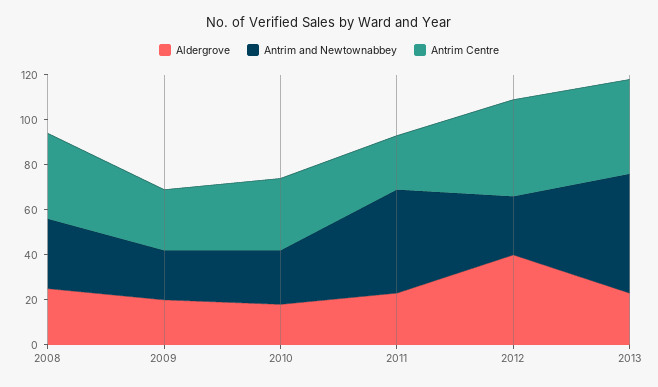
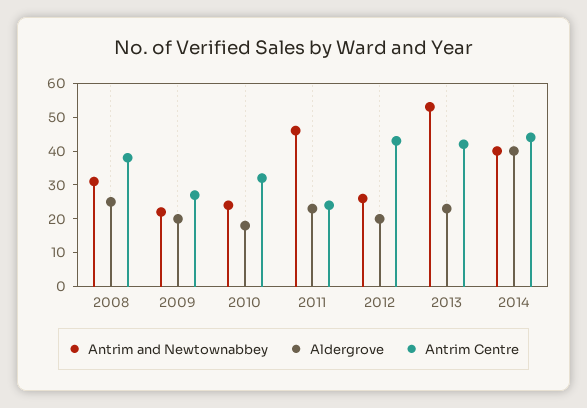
Aldergrove, 2012: 40 -> 20
Antrim and Newtownabbey, 2014: none -> 40
Aldergrove, 2014: none -> 40
Antrim Centre, 2014: none -> 45

